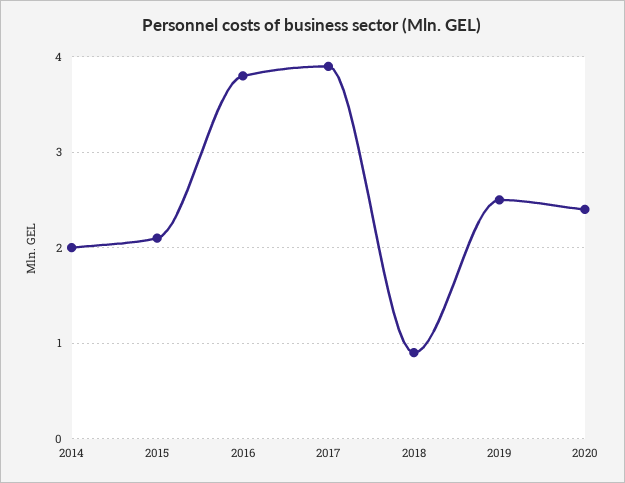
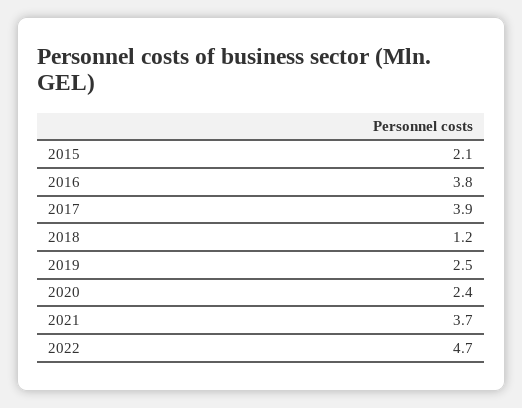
2014: 2 -> none
2018: 0.9 -> 1.2
2021: none -> 3.7
2022: none -> 4.7

